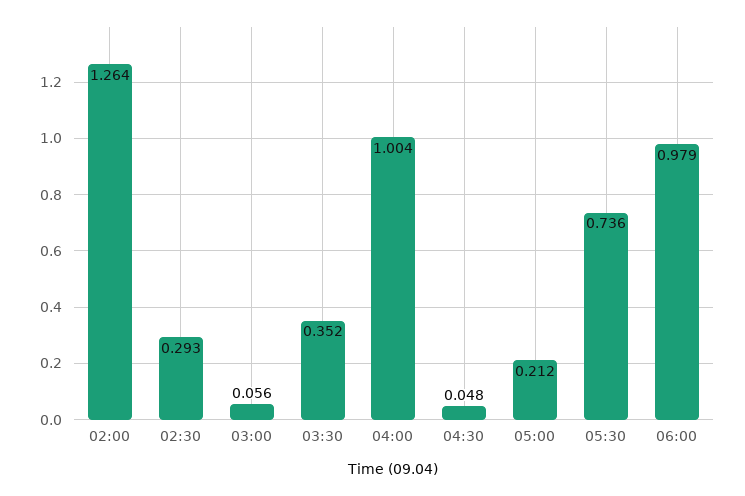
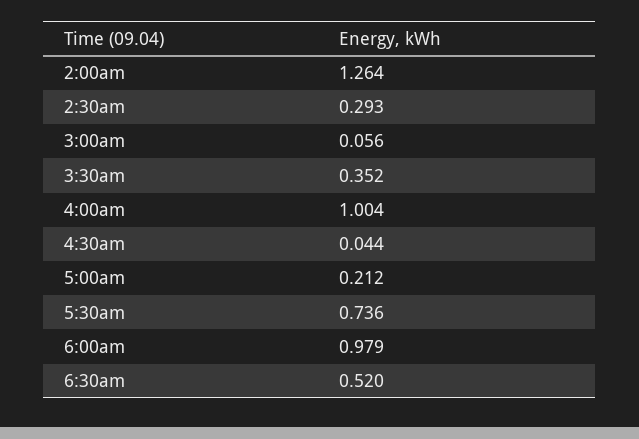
04:30: 0.048 -> 0.044
6:30am: none -> 0.52

